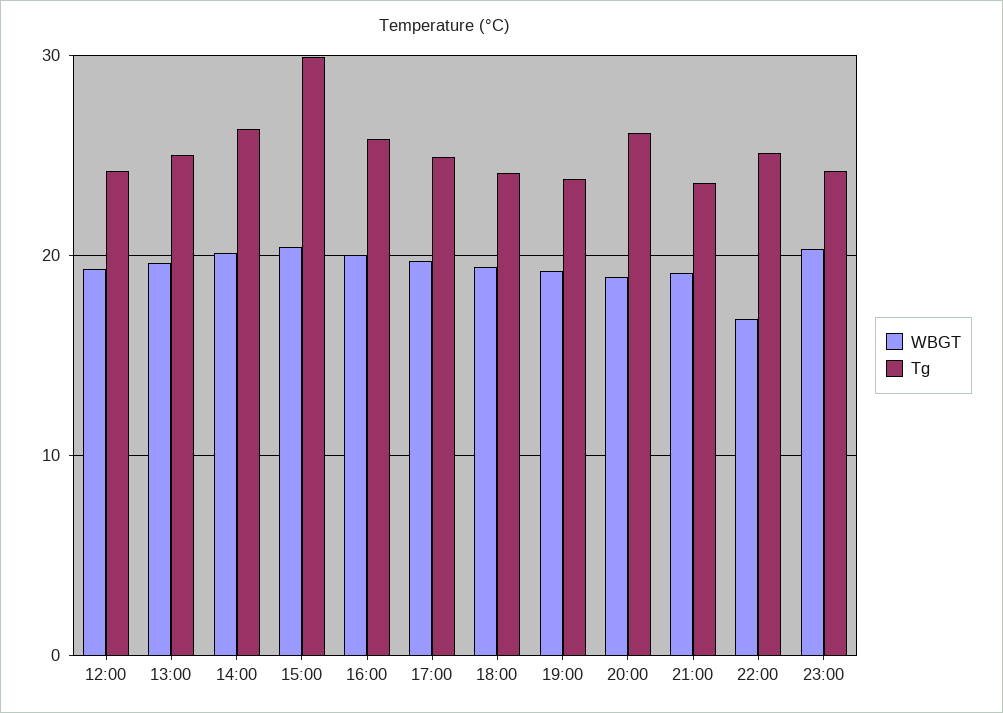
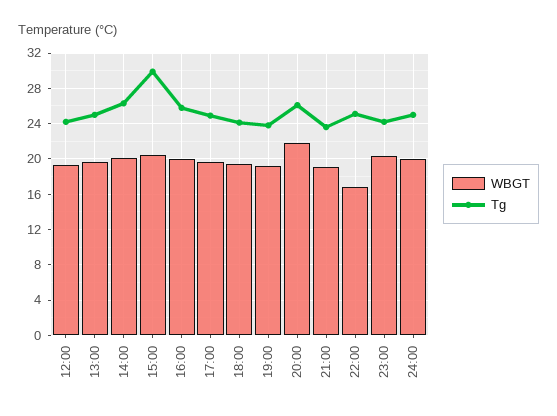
WBGT, 20:00: 19 -> 22
WBGT, 24:00: none -> 20
Tg, 24:00: none -> 25

